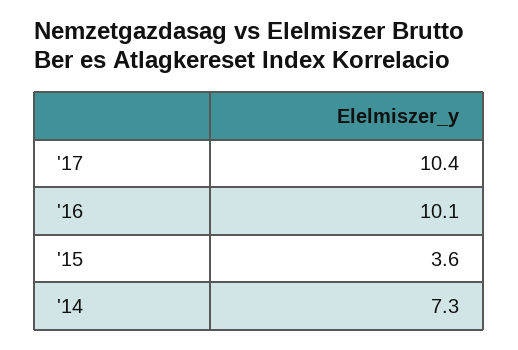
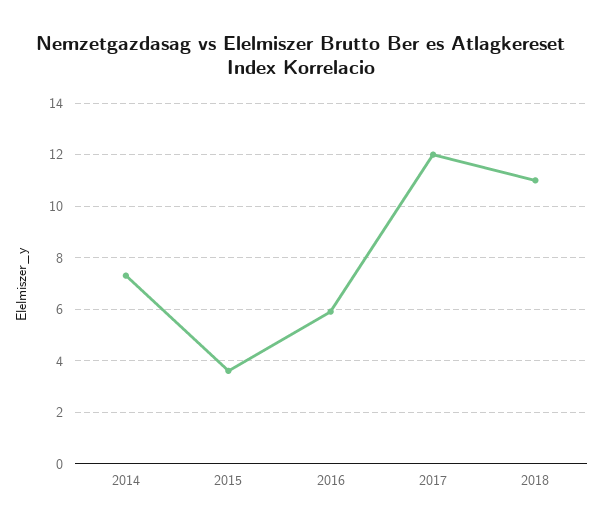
'17: 10.4 -> 12
'16: 10.1 -> 6
2018: none -> 11

